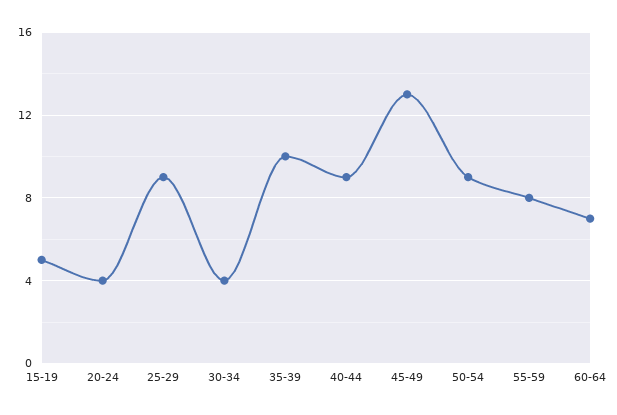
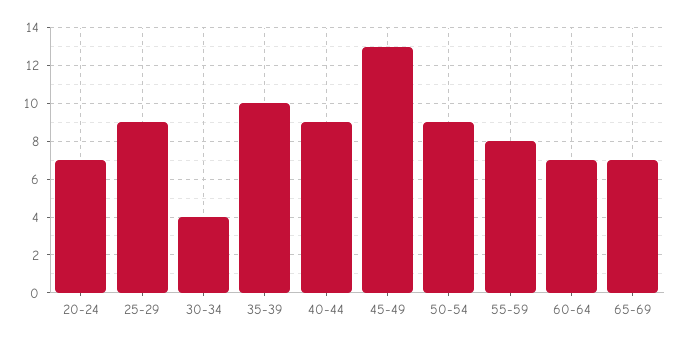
15-19: 5 -> none
20-24: 4 -> 7
65-69: none -> 7

